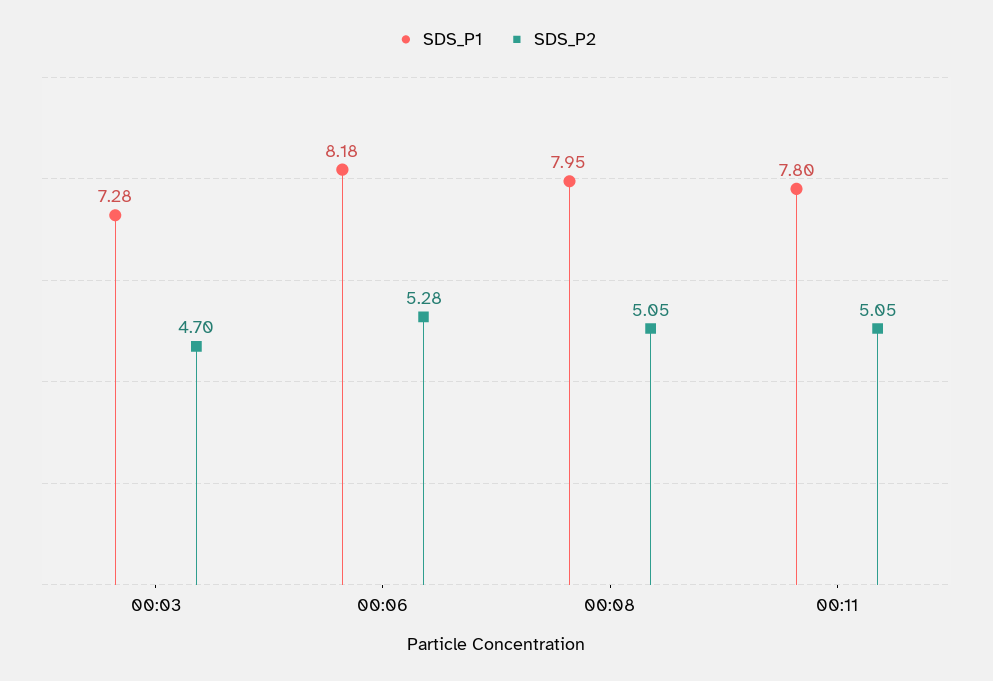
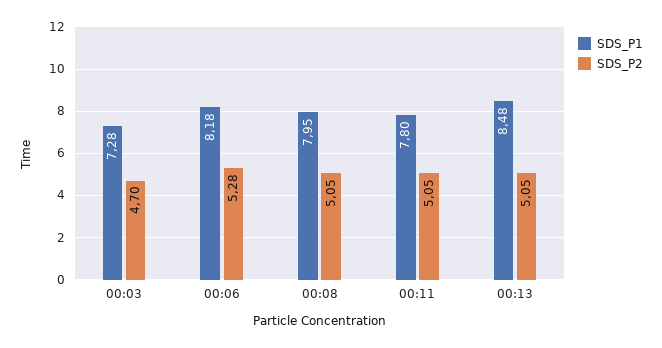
SDS_P1, 00:13: none -> 8.48
SDS_P2, 00:13: none -> 5.05

